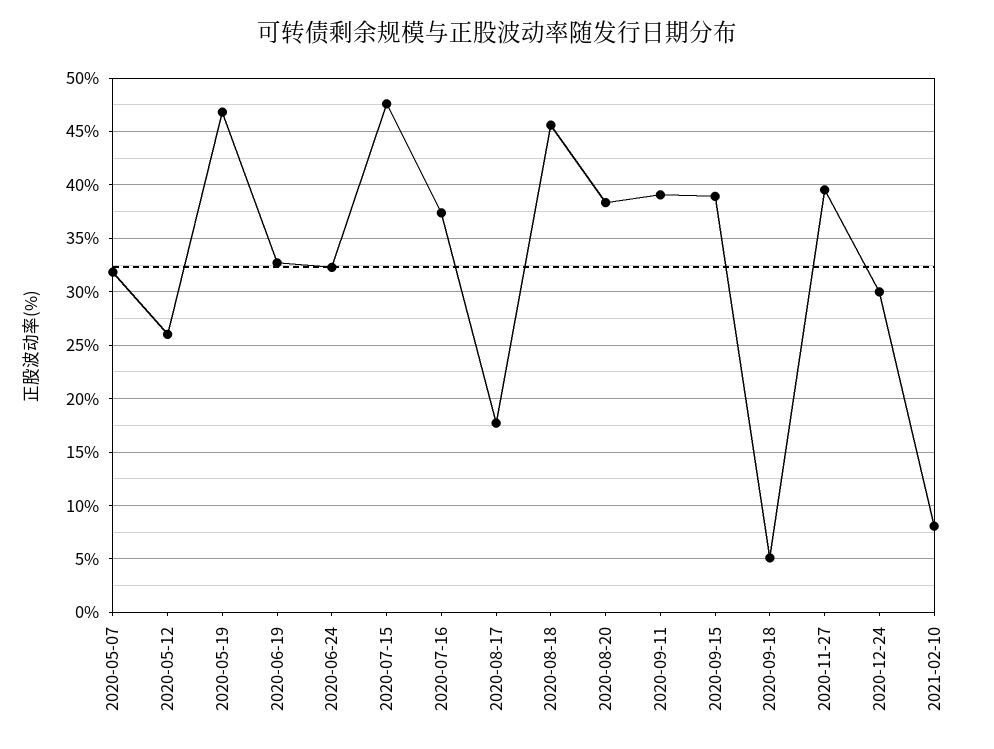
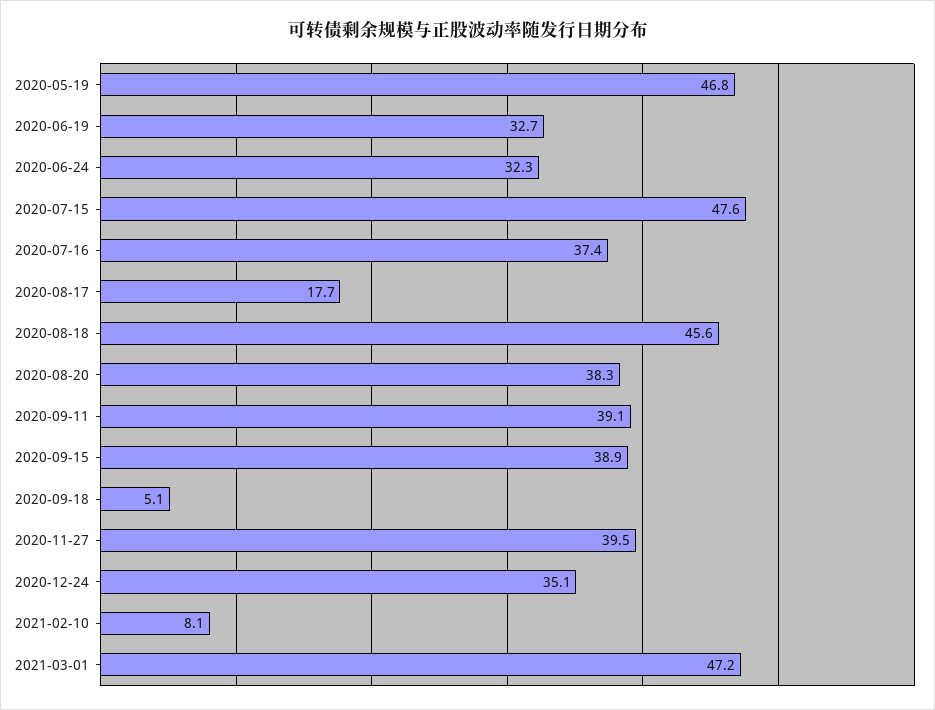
2020-05-07: 32 -> none
2020-05-12: 26 -> none
2020-12-24: 30 -> 35.1
2021-03-01: none -> 47.2

